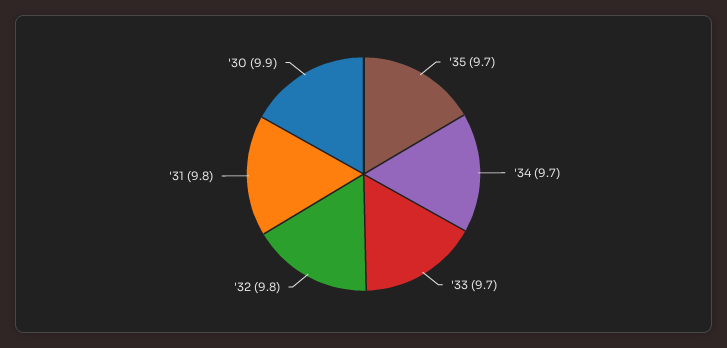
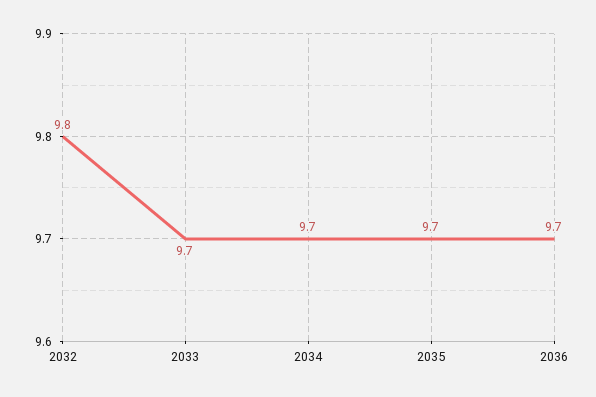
'31: 9.8 -> none
'30: 9.9 -> none
2036: none -> 9.7

